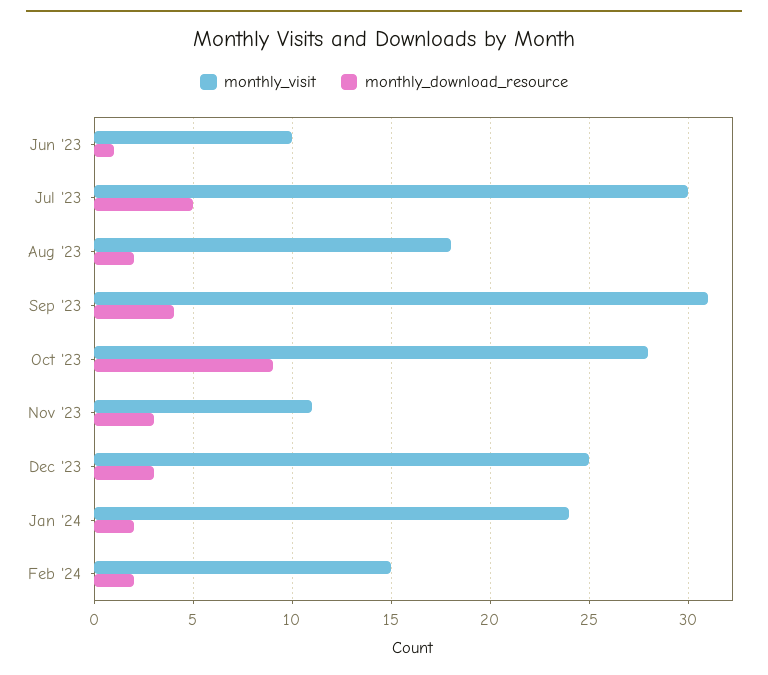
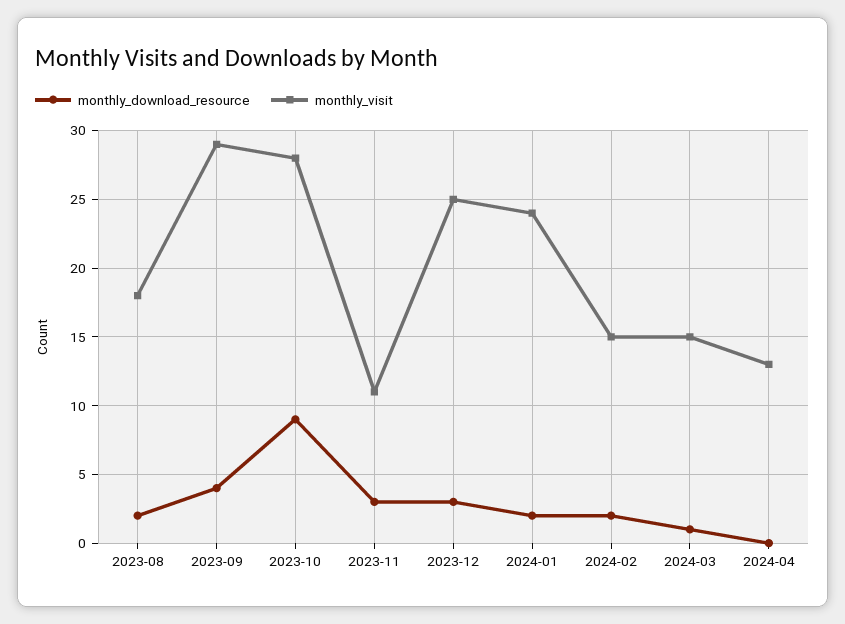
monthly_visit, Jun '23: 10 -> none
monthly_download_resource, Jun '23: 1 -> none
monthly_visit, Jul '23: 30 -> none
monthly_download_resource, Jul '23: 5 -> none
monthly_visit, Sep '23: 31 -> 29
monthly_download_resource, 2024-03: none -> 1
monthly_visit, 2024-03: none -> 15
monthly_download_resource, 2024-04: none -> 0
monthly_visit, 2024-04: none -> 13

